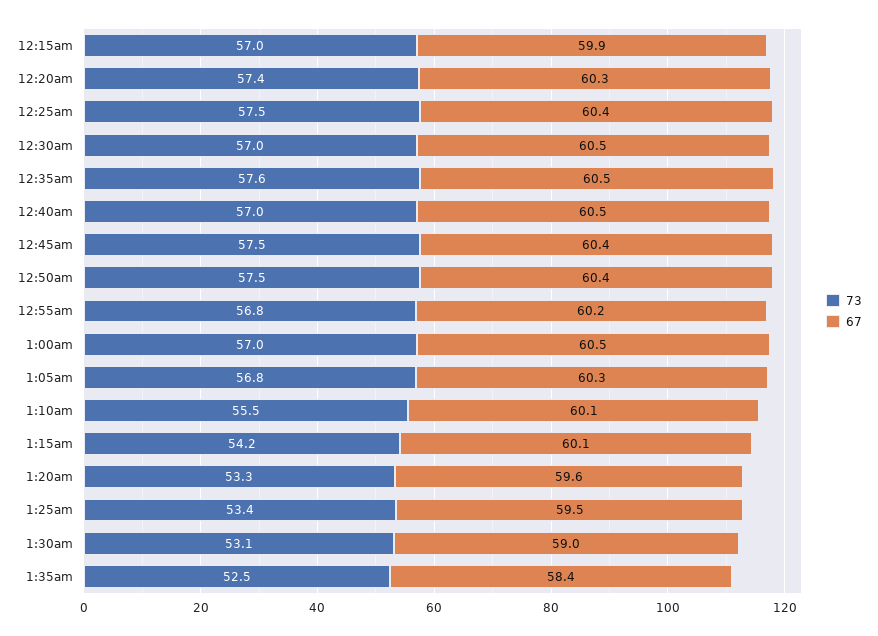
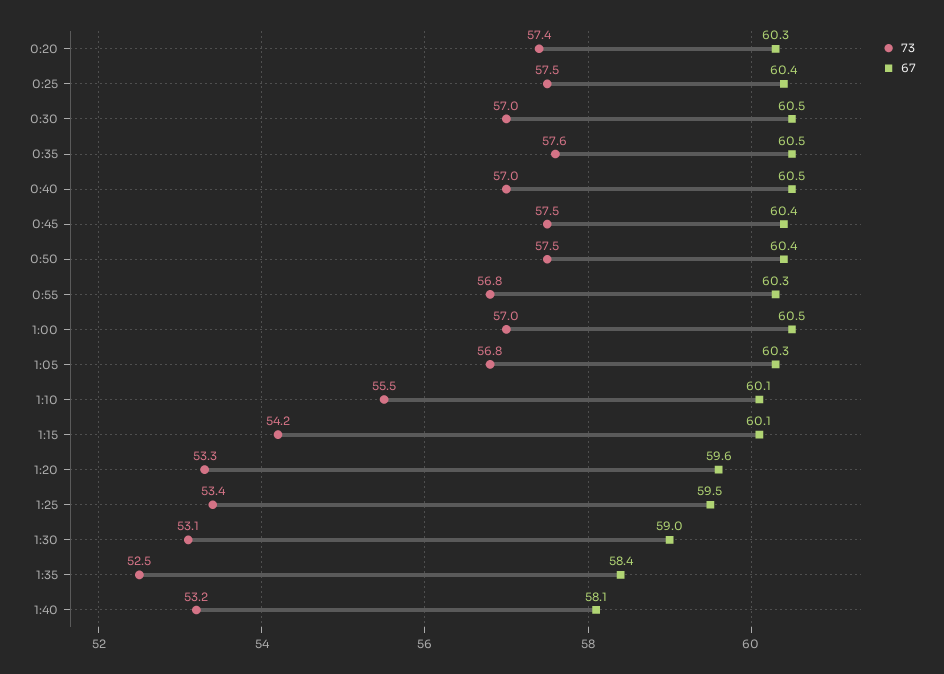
73, 12:15am: 57 -> none
67, 12:15am: 59.9 -> none
67, 12:55am: 60.2 -> 60.3
73, 1:40: none -> 53.2
67, 1:40: none -> 58.1

